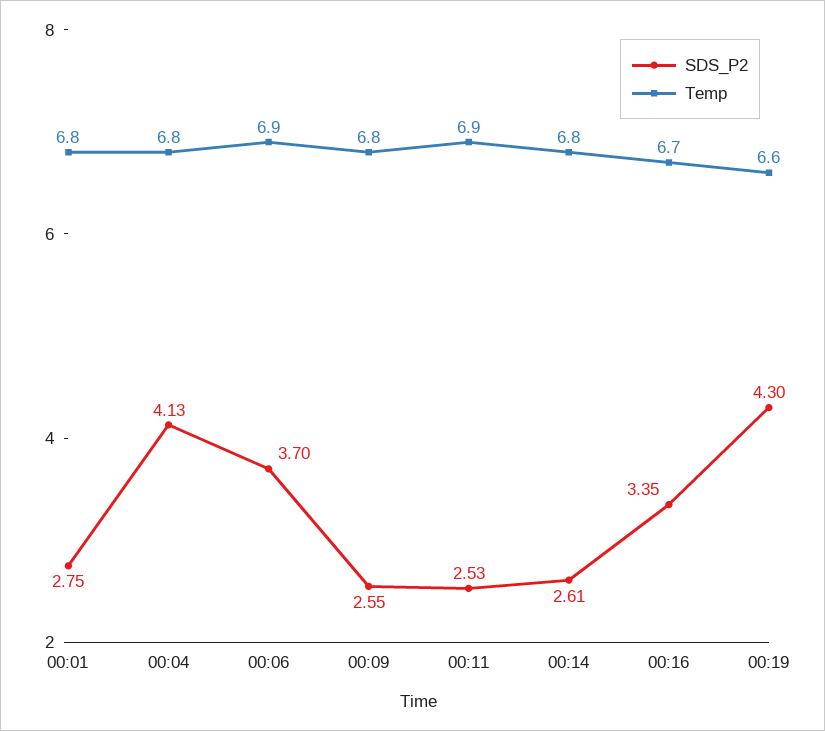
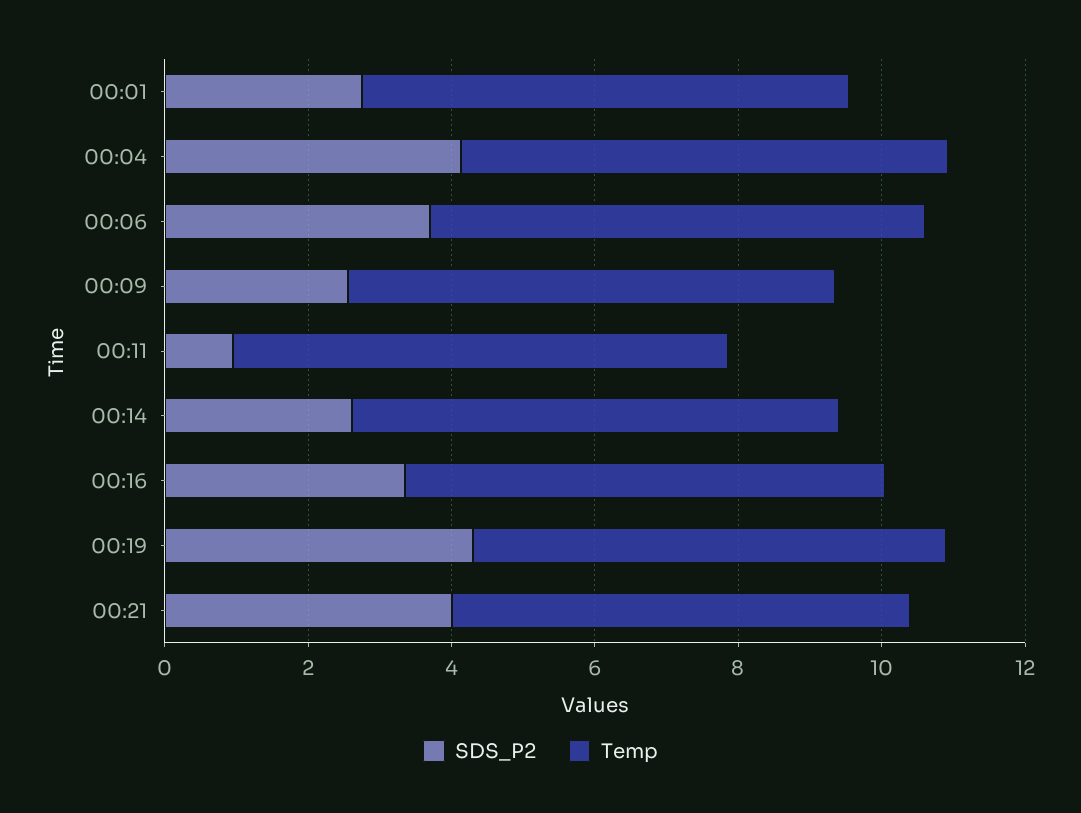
SDS_P2, 00:11: 2.53 -> 1
SDS_P2, 00:21: none -> 4
Temp, 00:21: none -> 6.5

